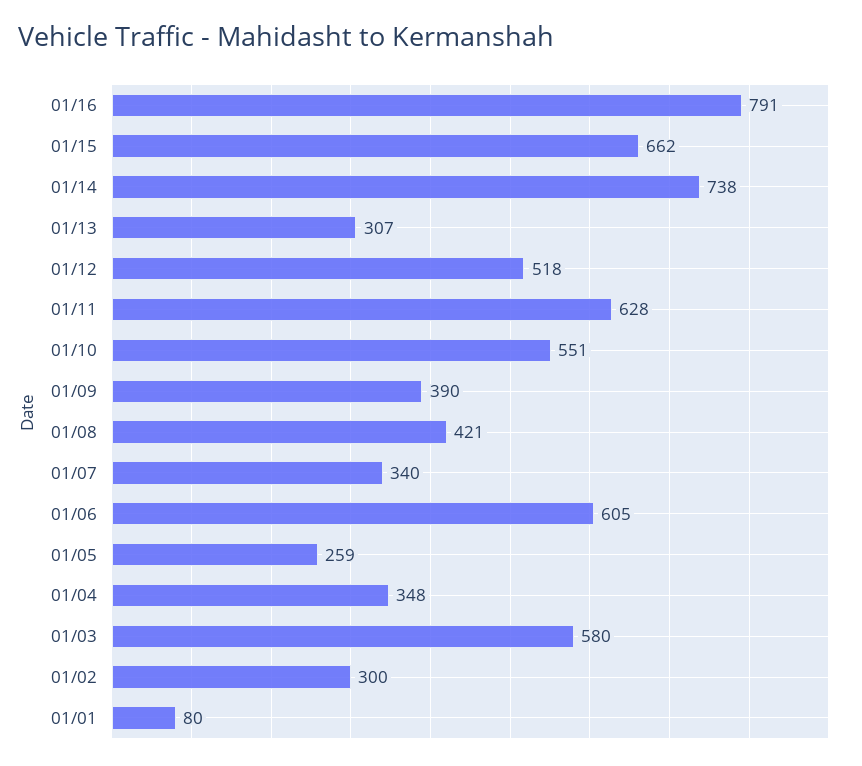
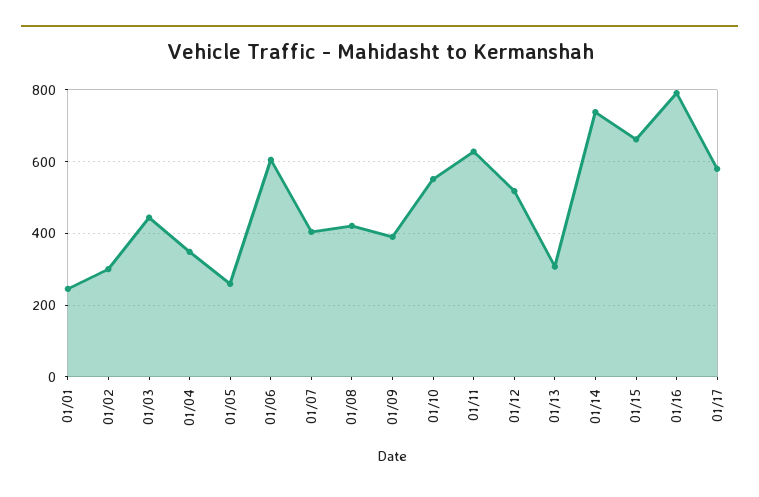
01/07: 340 -> 400
01/03: 580 -> 440
01/01: 80 -> 240
01/17: none -> 580

